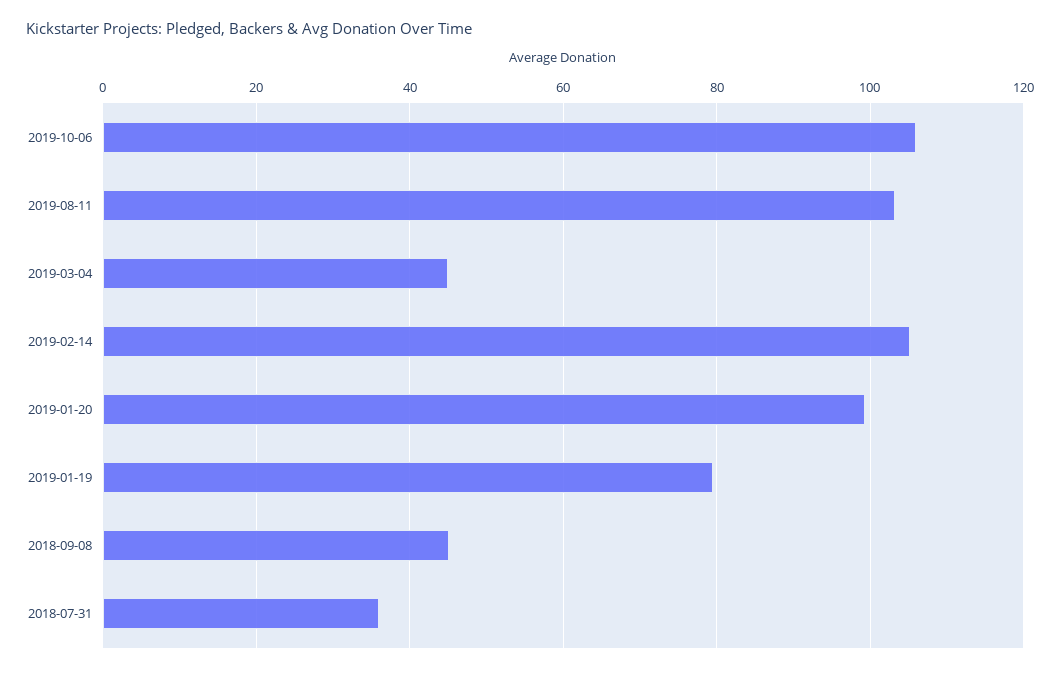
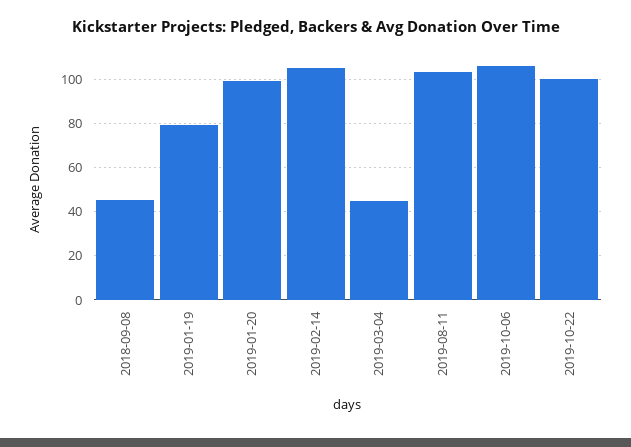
2018-07-31: 36 -> none
2019-10-22: none -> 100

